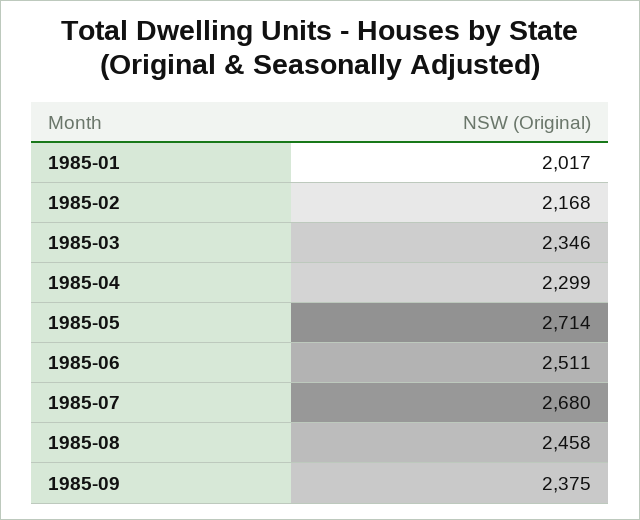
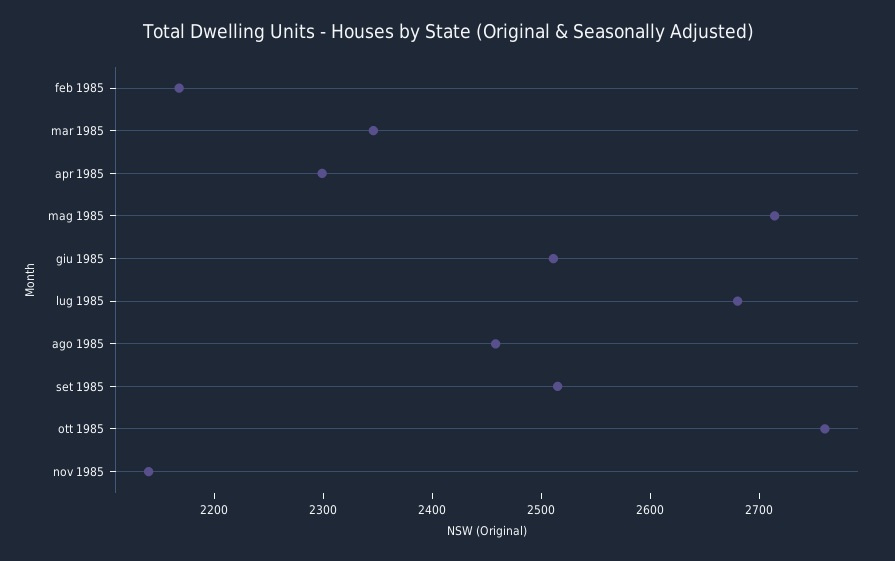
1985-01: 2017 -> none
1985-09: 2375 -> 2520
ott 1985: none -> 2760
nov 1985: none -> 2140

